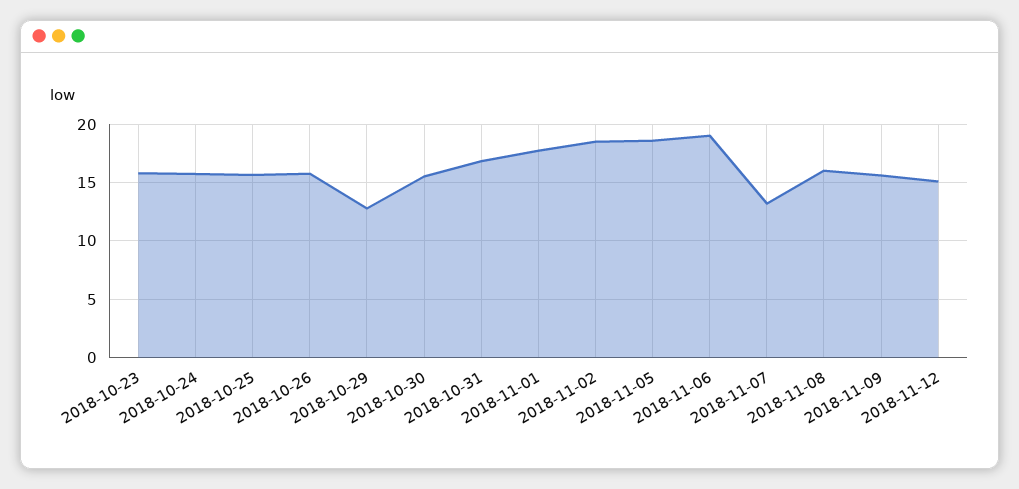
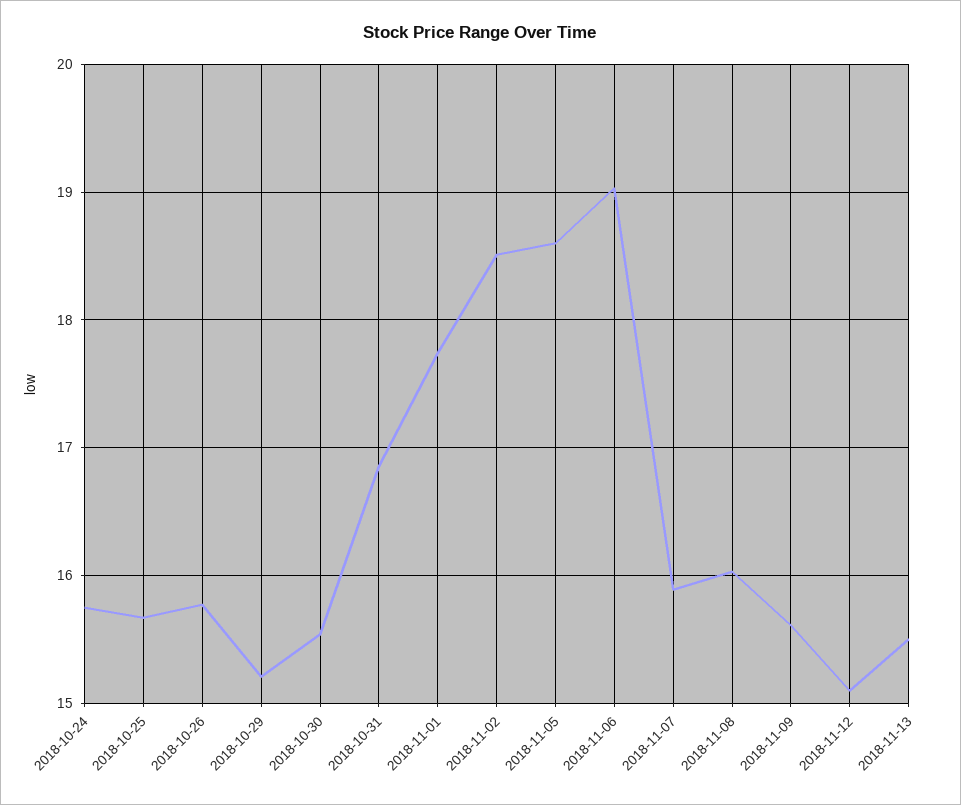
2018-10-23: 16 -> none
2018-10-29: 13 -> 15.2
2018-11-07: 13 -> 15.9
2018-11-13: none -> 15.5

